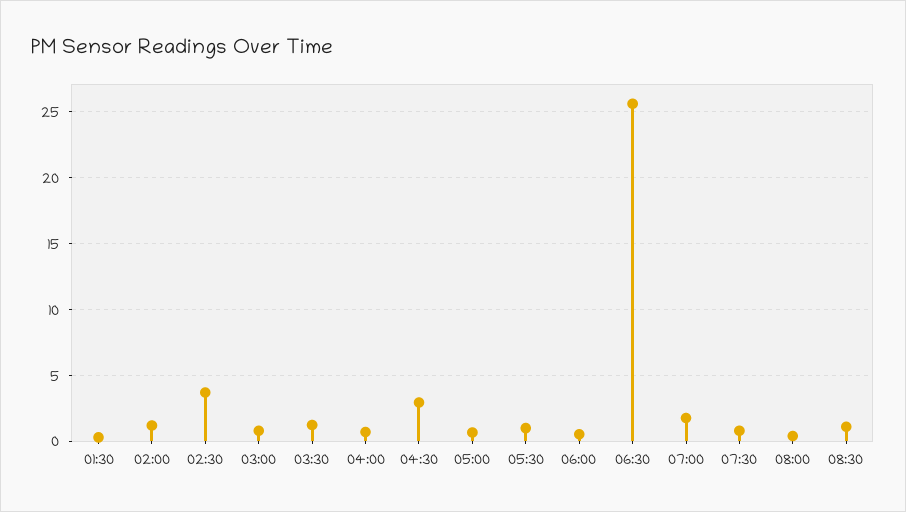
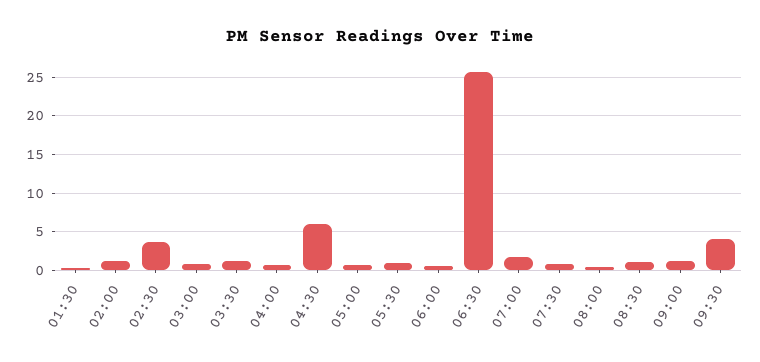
04:30: 3 -> 6
09:00: none -> 1
09:30: none -> 4

